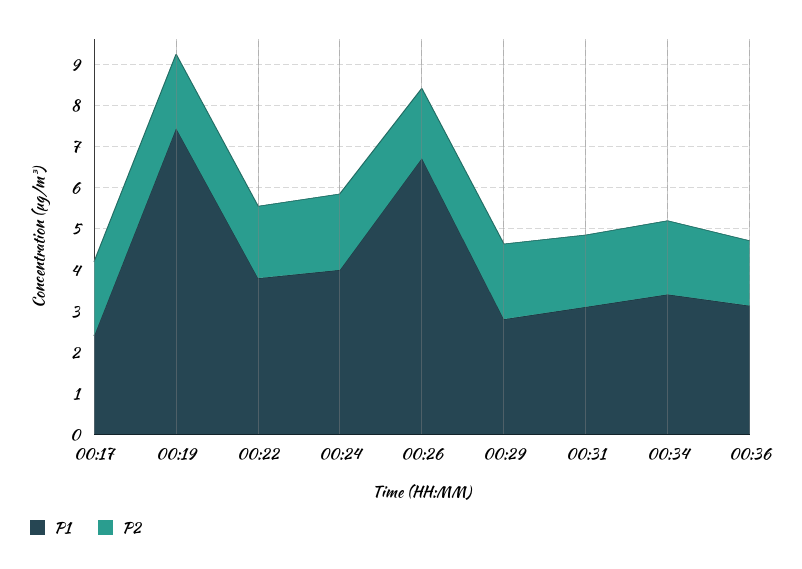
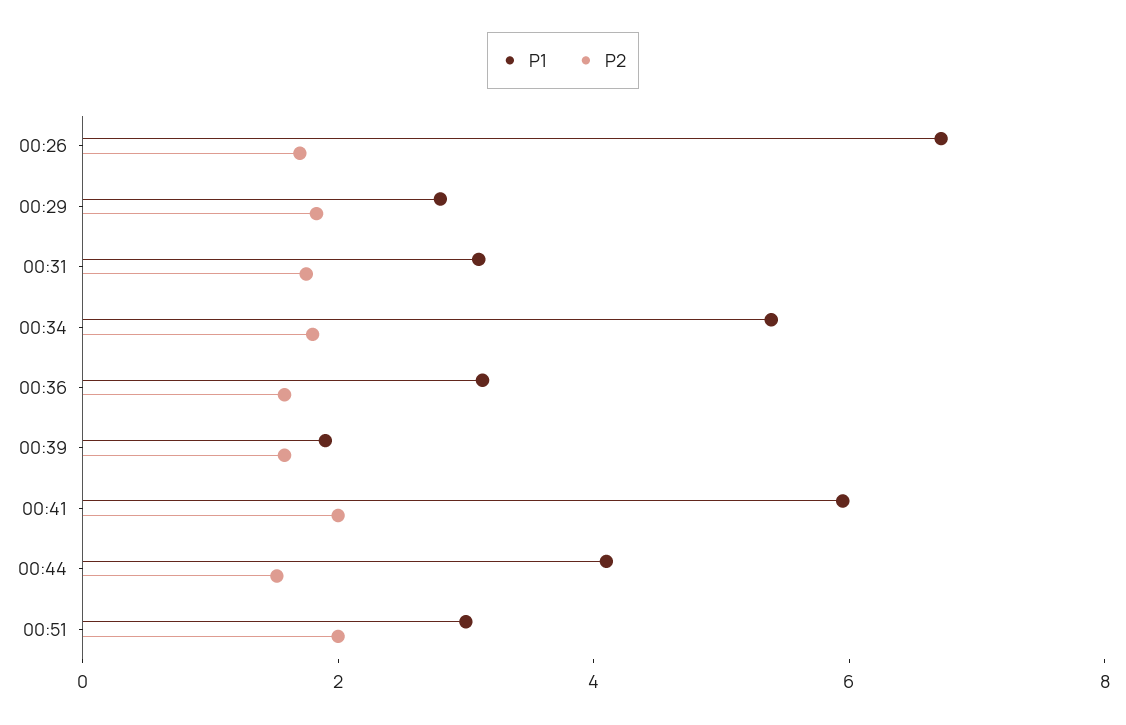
P1, 00:17: 2.4 -> none
P2, 00:17: 1.8 -> none
P1, 00:19: 7.4 -> none
P2, 00:19: 1.8 -> none
P1, 00:22: 3.8 -> none
P2, 00:22: 1.8 -> none
P1, 00:24: 4 -> none
P2, 00:24: 1.8 -> none
P1, 00:34: 3.4 -> 5.5
P1, 00:39: none -> 2
P2, 00:39: none -> 1.5
P1, 00:41: none -> 6
P2, 00:41: none -> 2
P1, 00:44: none -> 4
P2, 00:44: none -> 1.5
P1, 00:51: none -> 3
P2, 00:51: none -> 2

